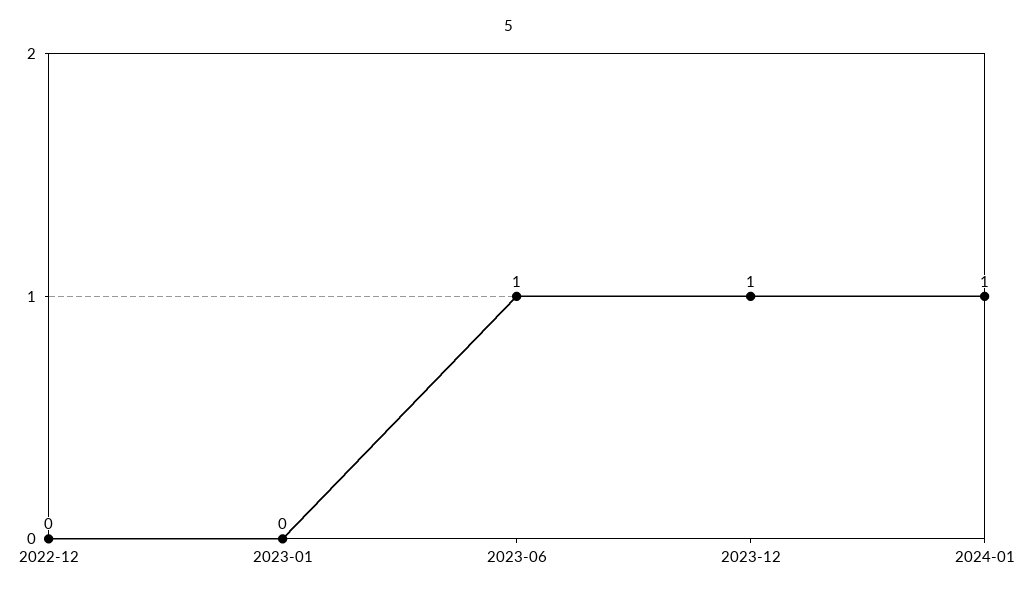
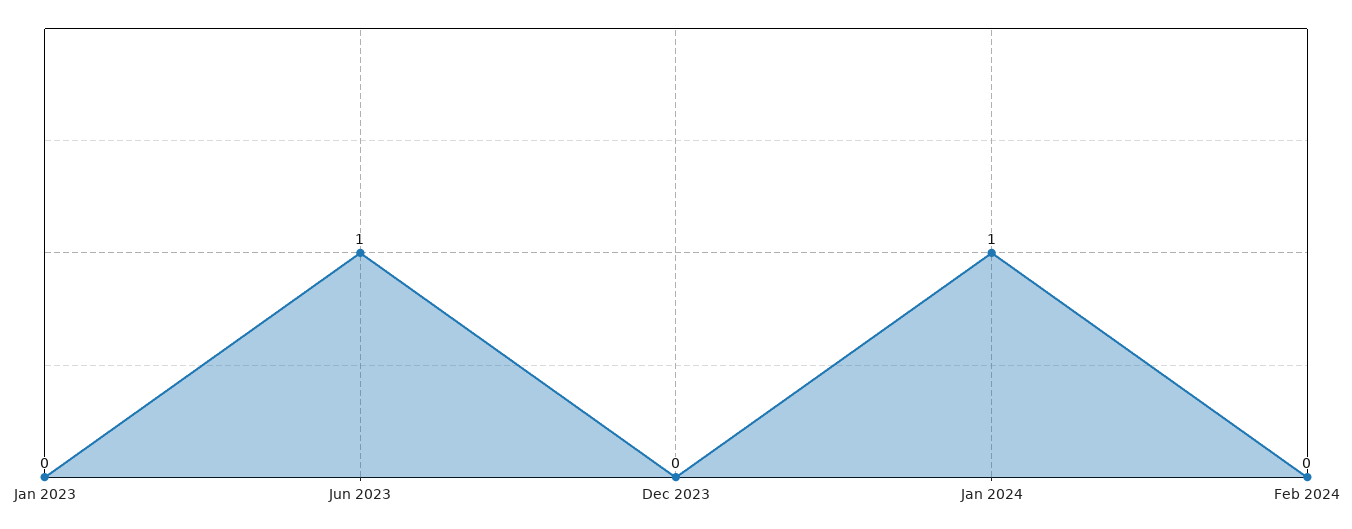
2022-12: 0 -> none
2023-12: 1 -> 0
Feb 2024: none -> 0

